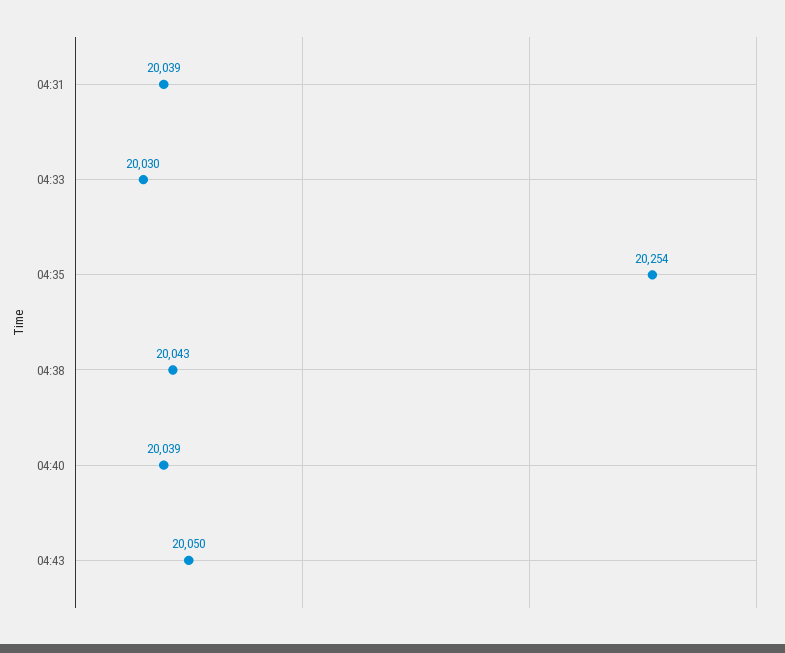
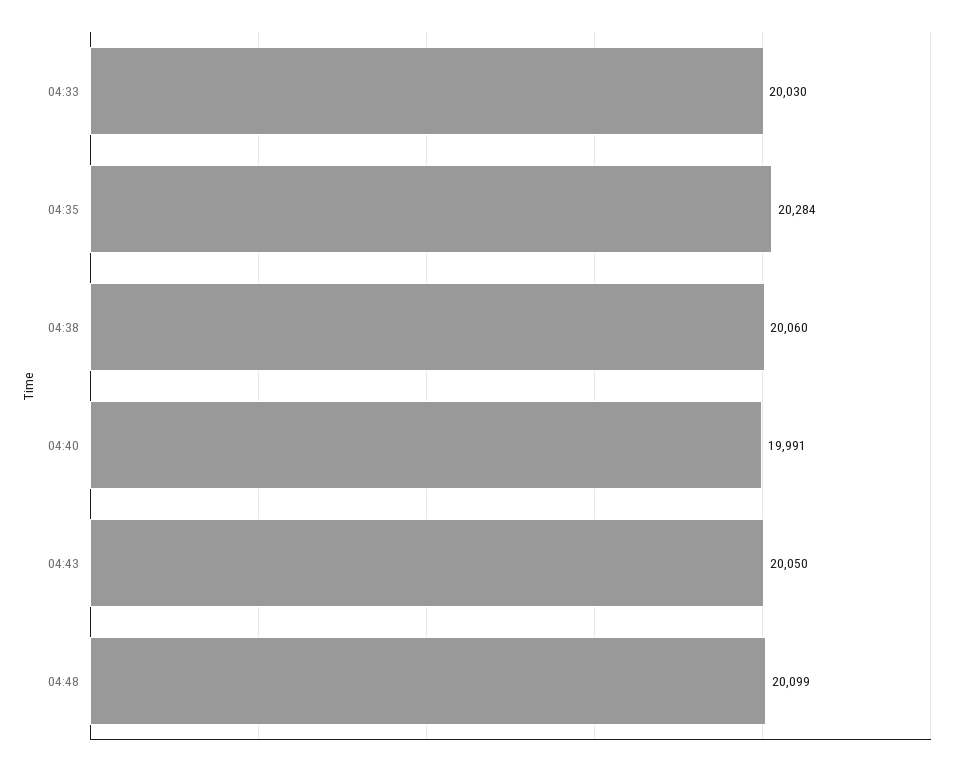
04:31: 20039 -> none
04:35: 20254 -> 20284
04:38: 20043 -> 20060
04:40: 20039 -> 19991
04:48: none -> 20099

